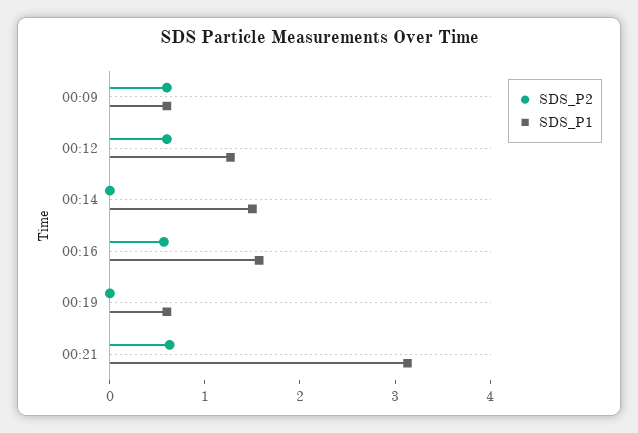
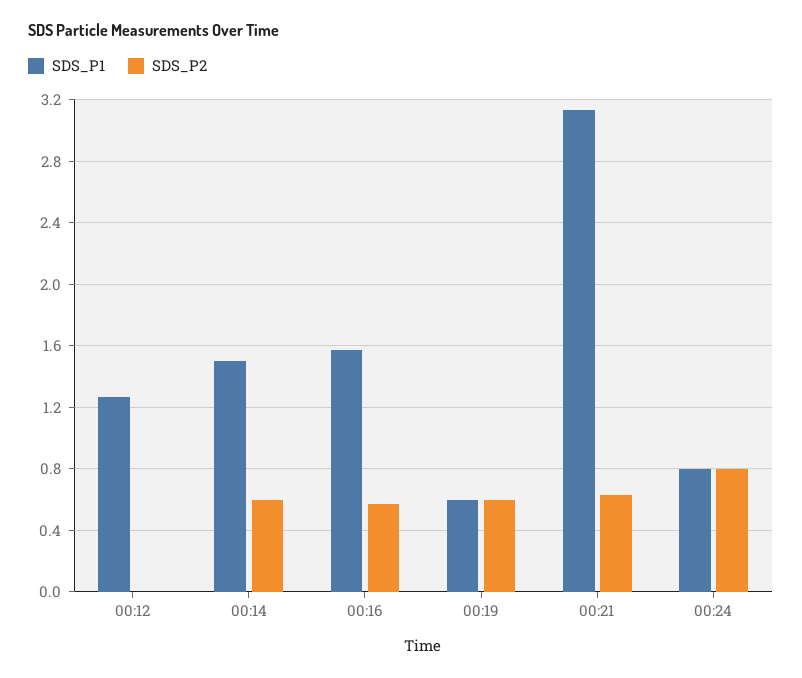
SDS_P2, 00:09: 0.6 -> none
SDS_P1, 00:09: 0.6 -> none
SDS_P2, 00:12: 0.6 -> 0
SDS_P2, 00:14: 0 -> 0.6
SDS_P2, 00:19: 0 -> 0.6
SDS_P1, 00:24: none -> 0.8
SDS_P2, 00:24: none -> 0.8

